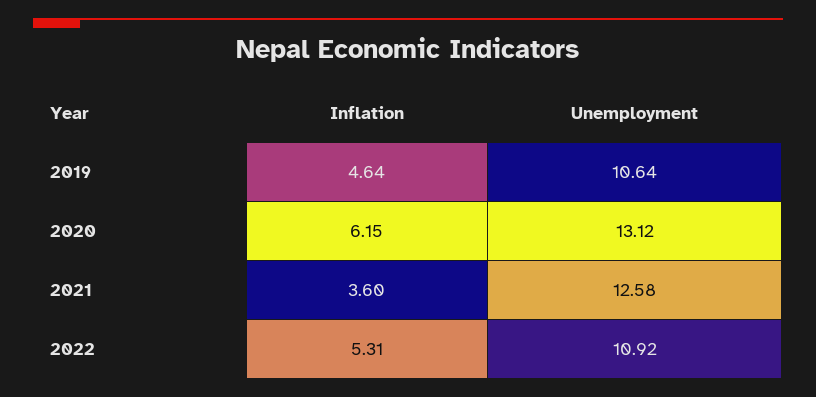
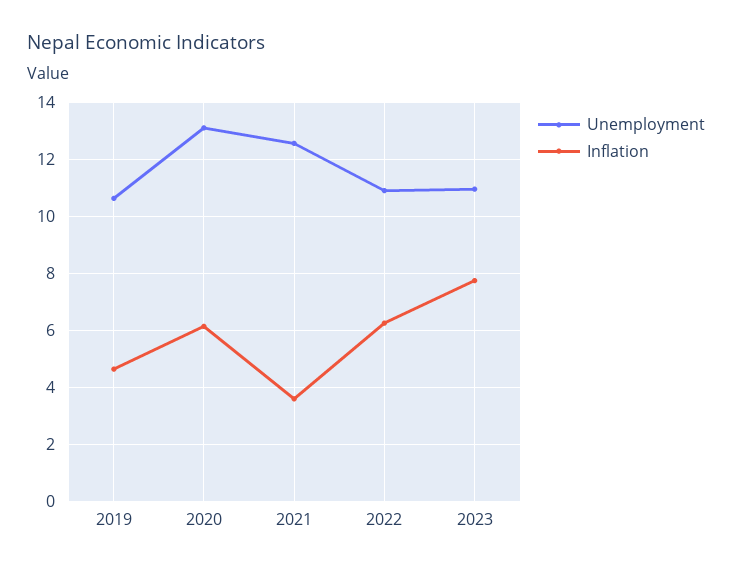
Inflation, 2022: 5.31 -> 6.25
Unemployment, 2023: none -> 11
Inflation, 2023: none -> 7.75

